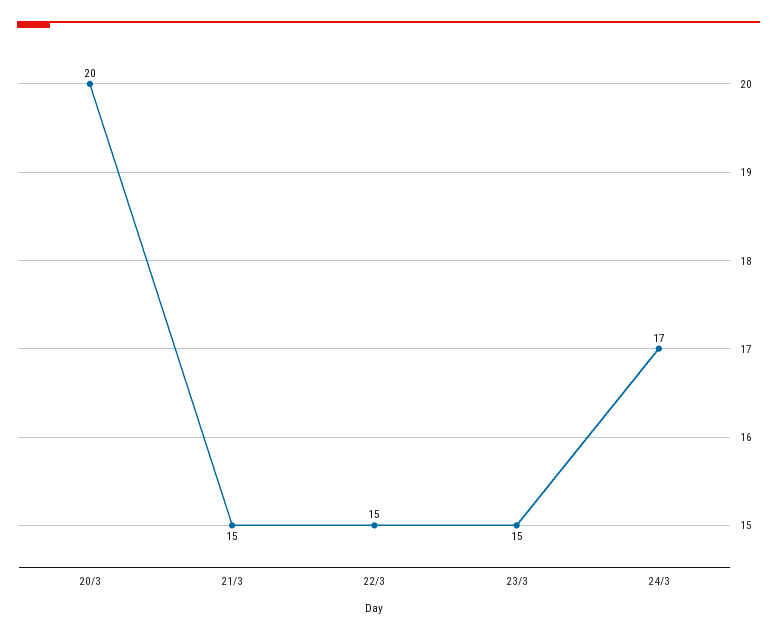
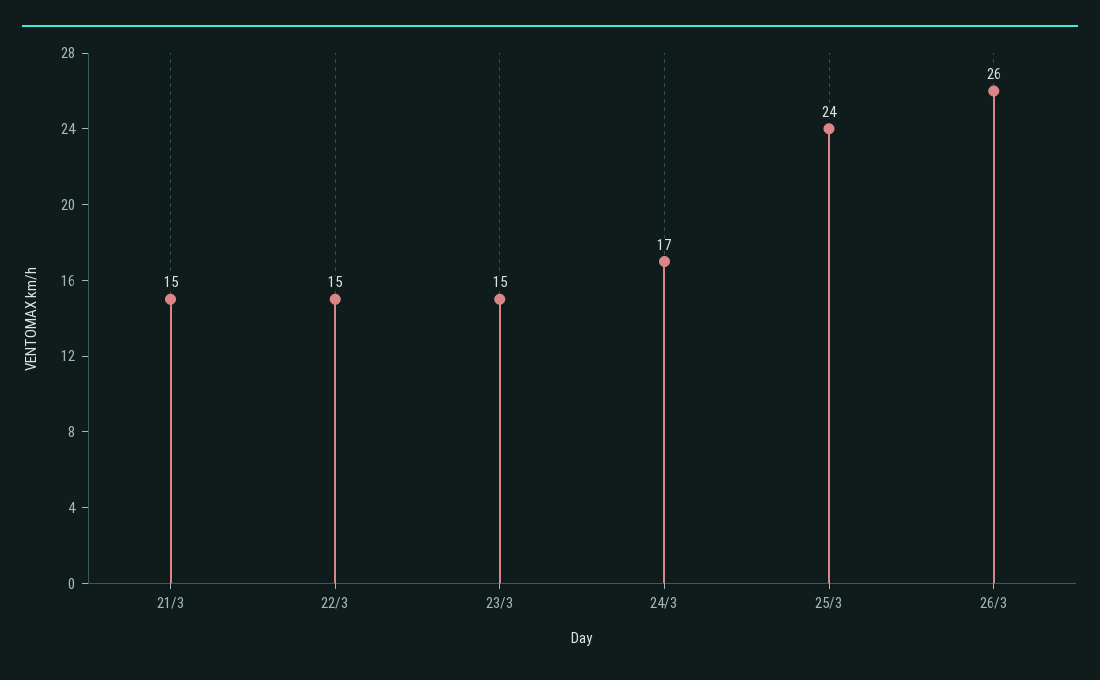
20/3: 20 -> none
25/3: none -> 24
26/3: none -> 26

